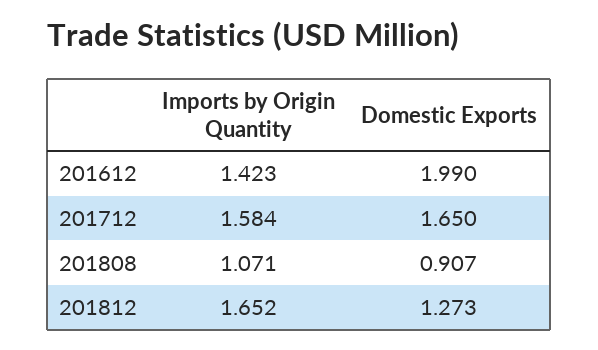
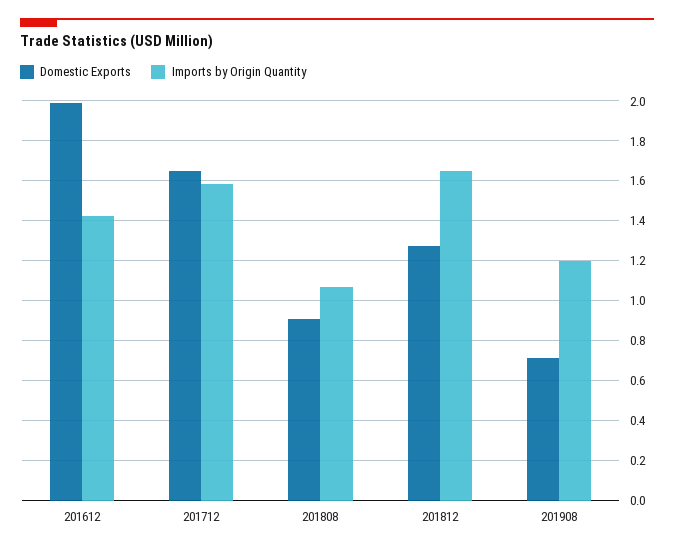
Domestic Exports, 201908: none -> 0.7
Imports by Origin Quantity, 201908: none -> 1.2

